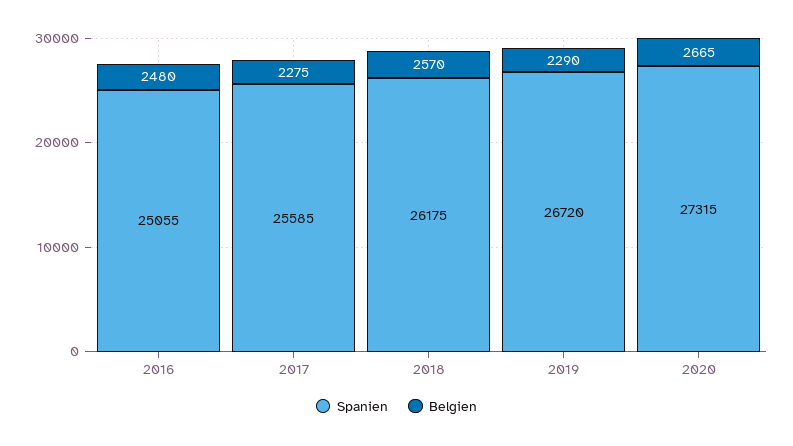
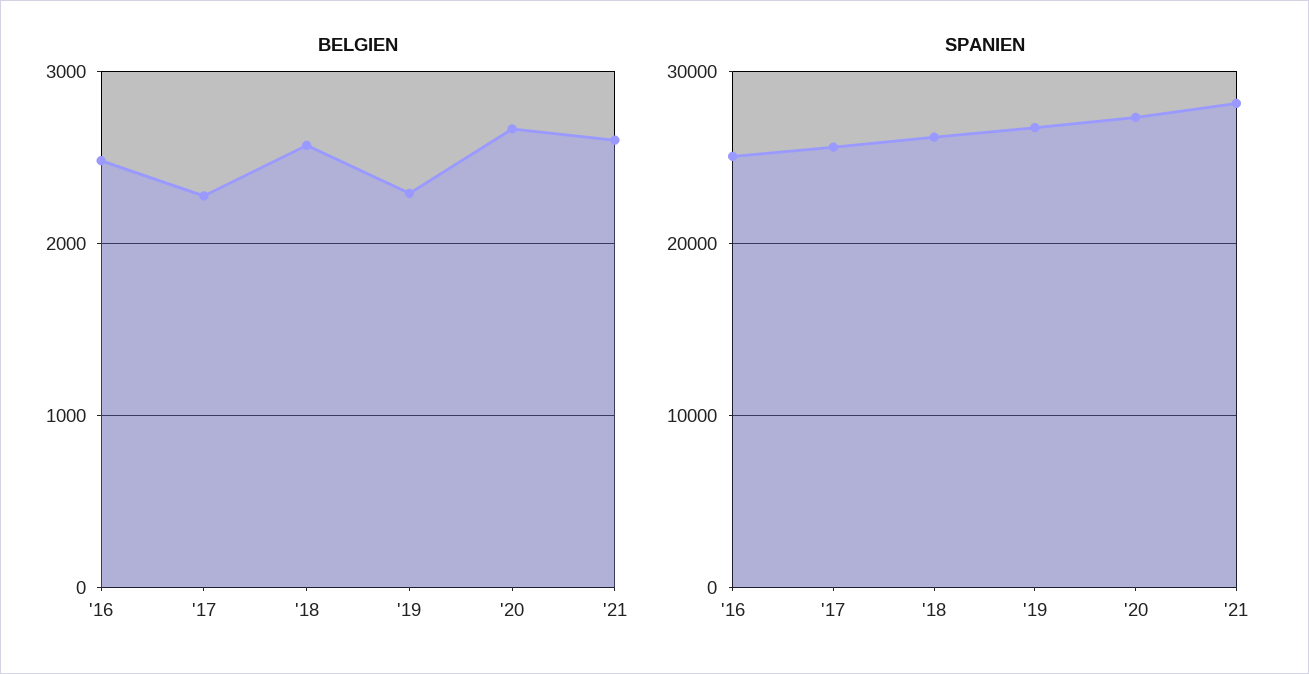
Belgien, '21: none -> 2600
Spanien, '21: none -> 28000

